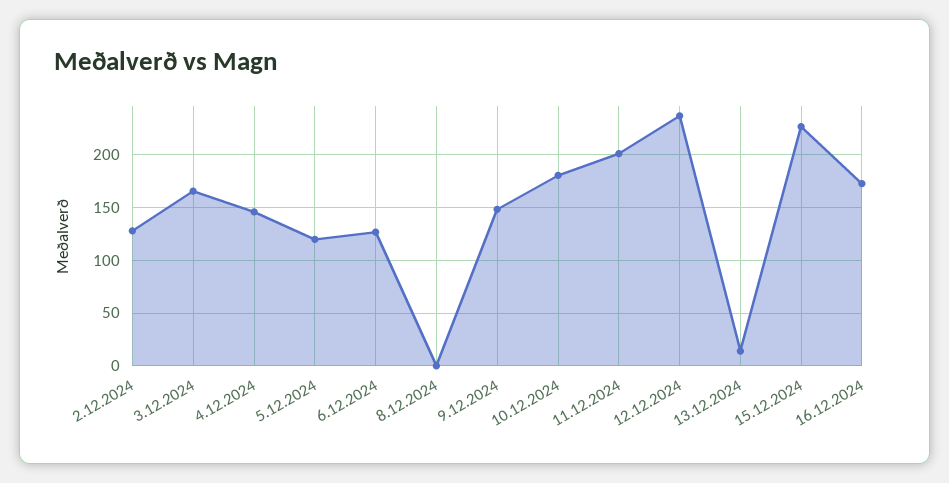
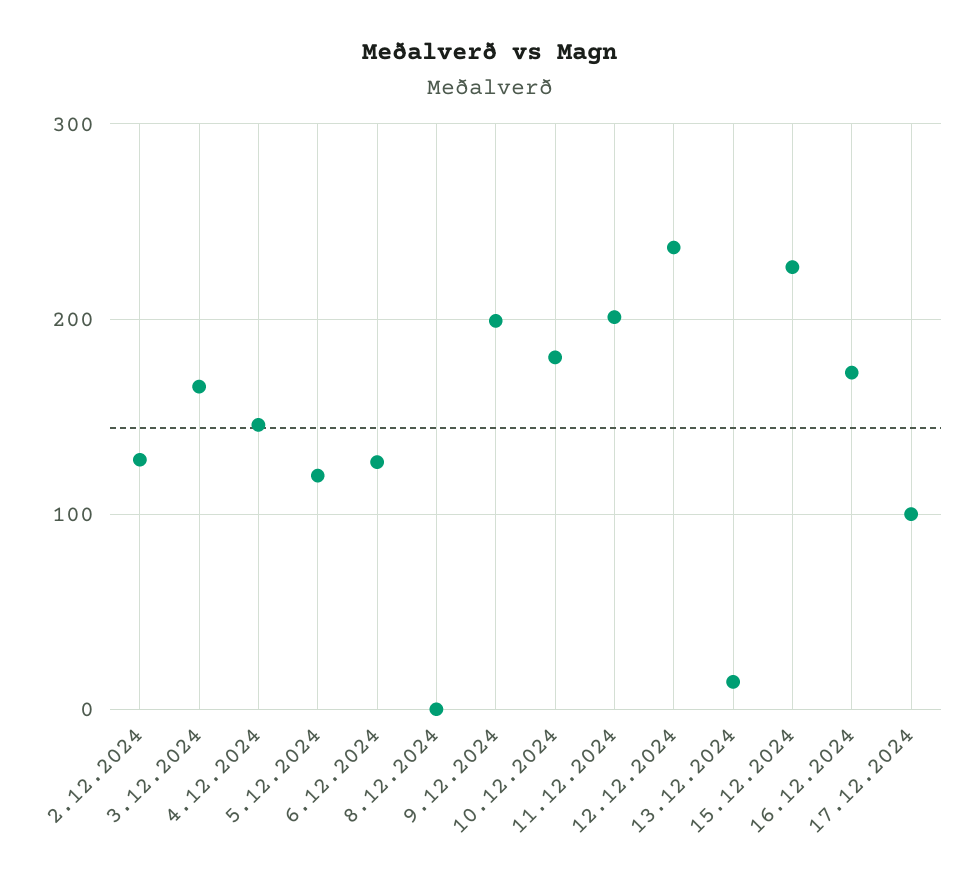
9.12.2024: 150 -> 200
17.12.2024: none -> 100

